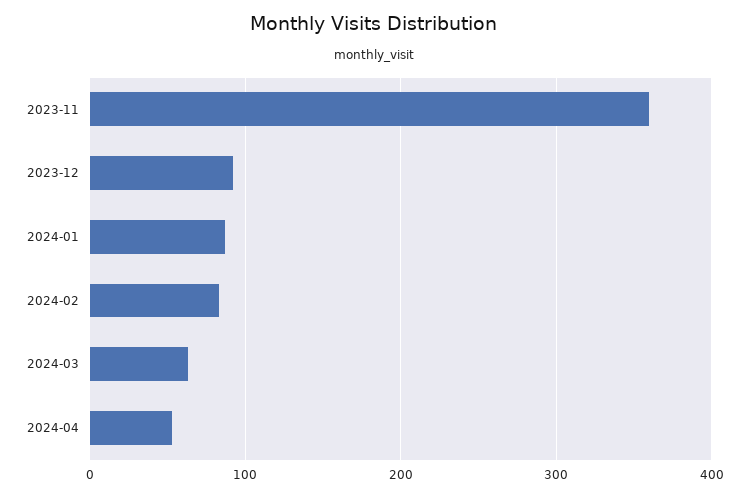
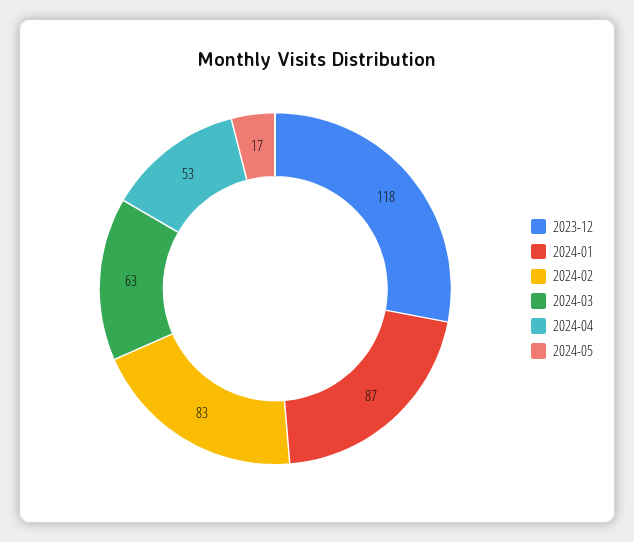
2023-11: 360 -> none
2023-12: 90 -> 118
2024-05: none -> 17

